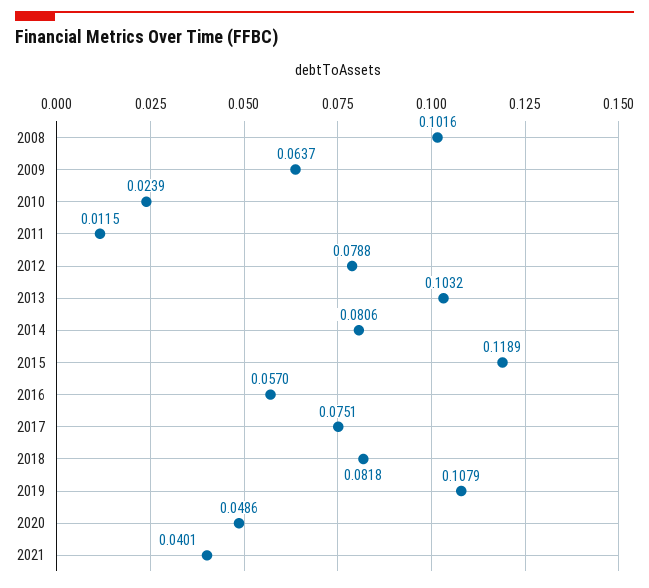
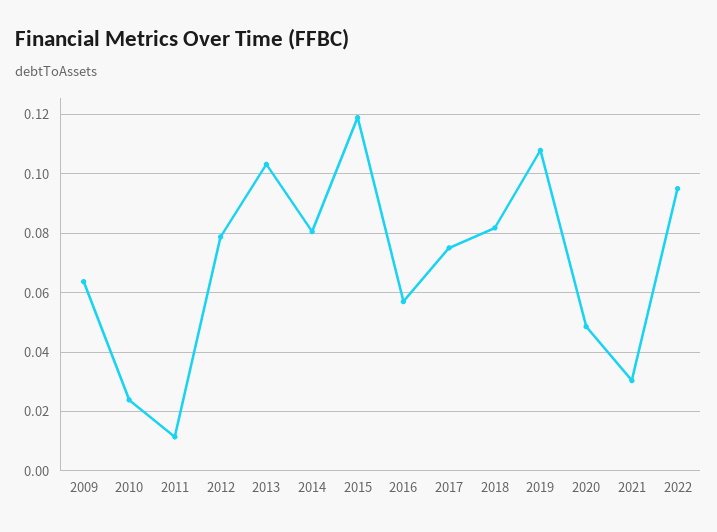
2008: 0.1016 -> none
2021: 0.0401 -> 0.03
2022: none -> 0.095

